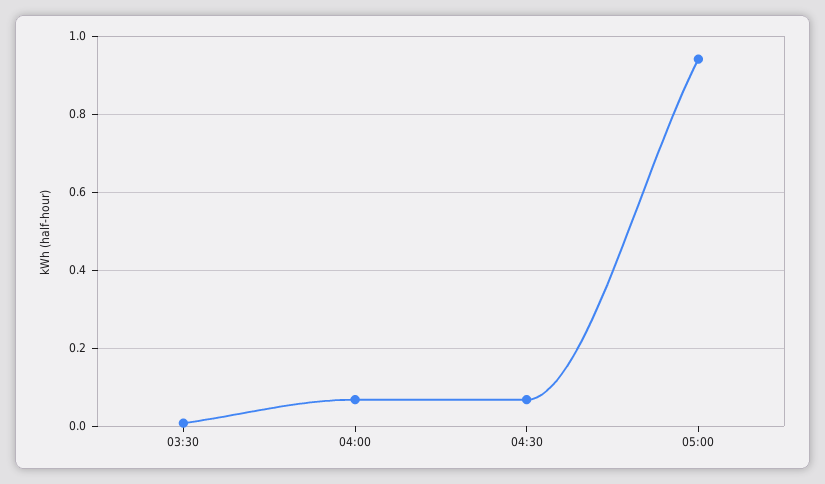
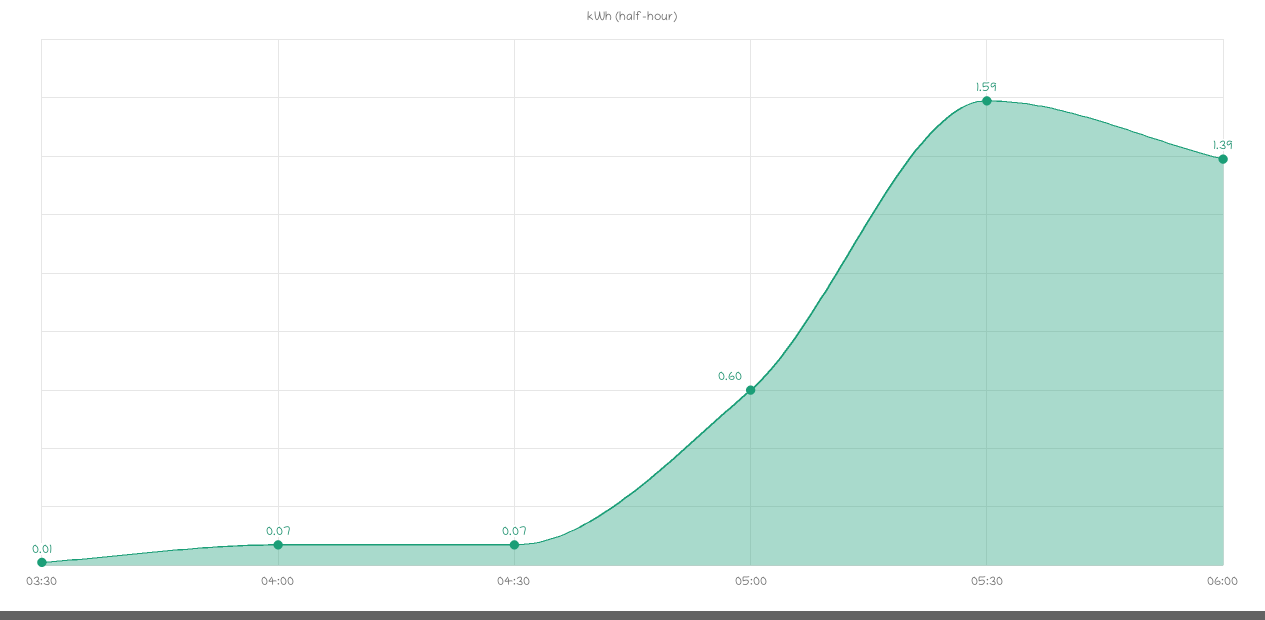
05:00: 0.94 -> 0.6
05:30: none -> 1.59
06:00: none -> 1.39

